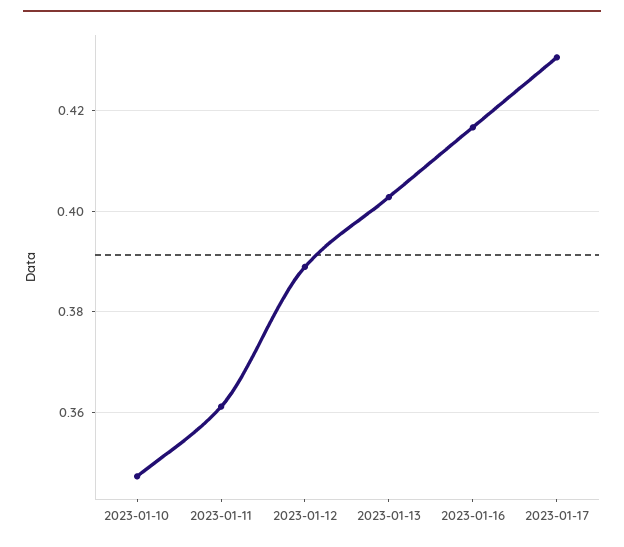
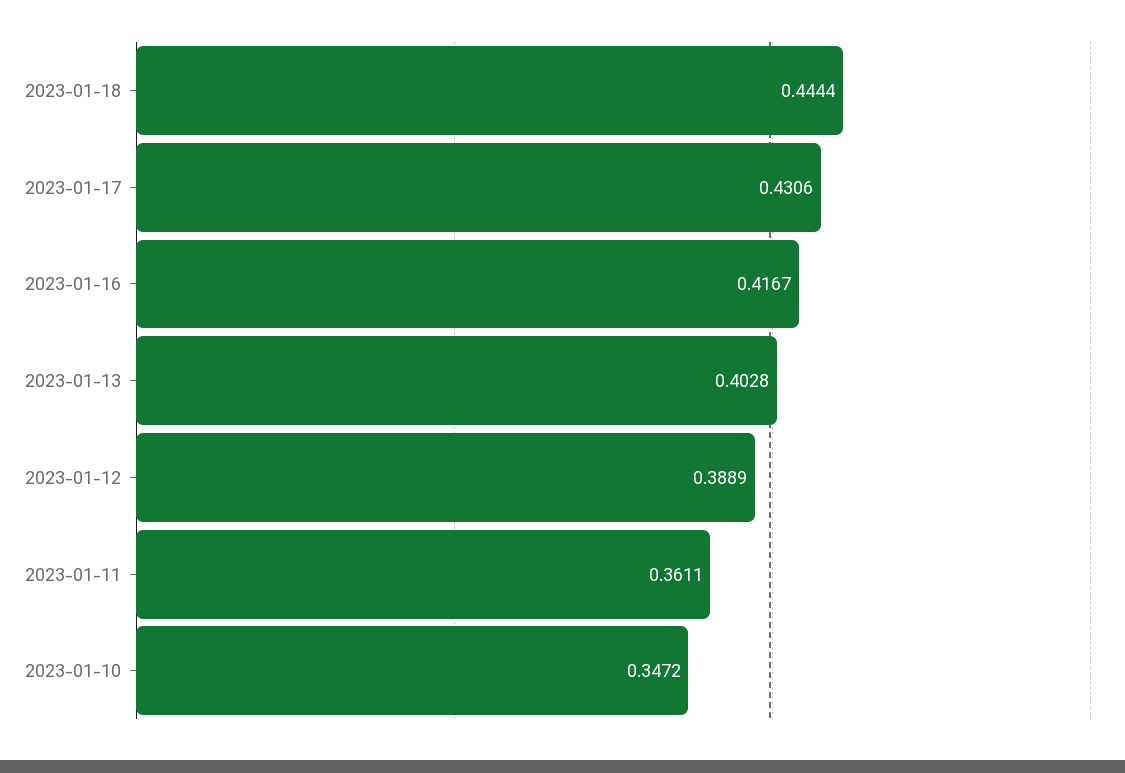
2023-01-18: none -> 0.4444

